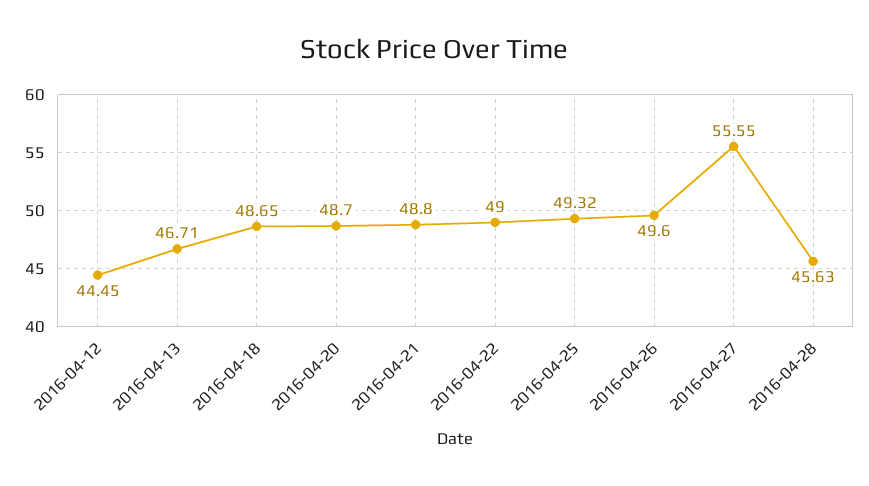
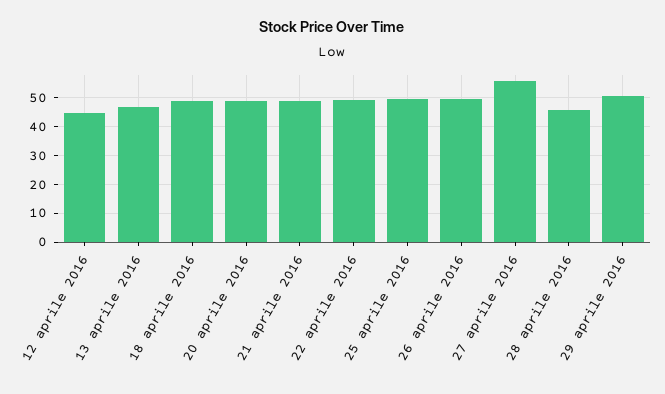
29 aprile 2016: none -> 50

